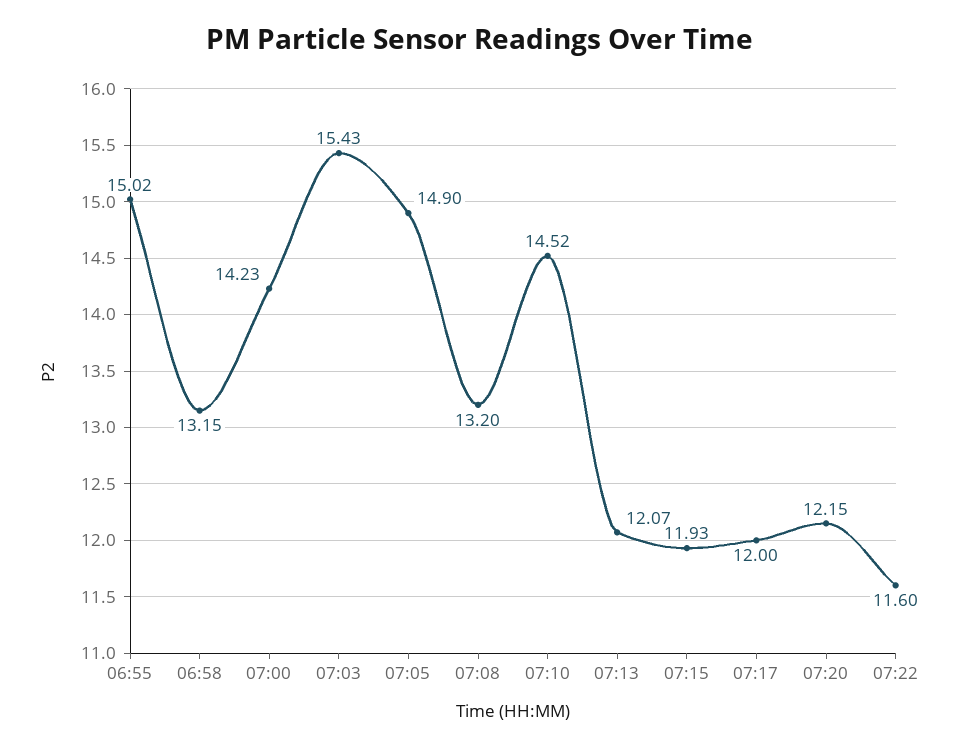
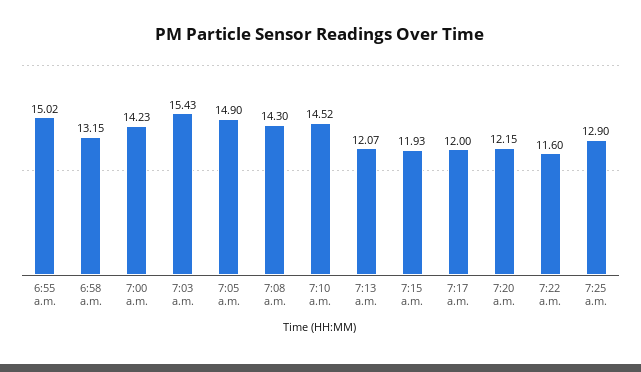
07:08: 13.2 -> 14.3
7:25 a.m.: none -> 12.9

